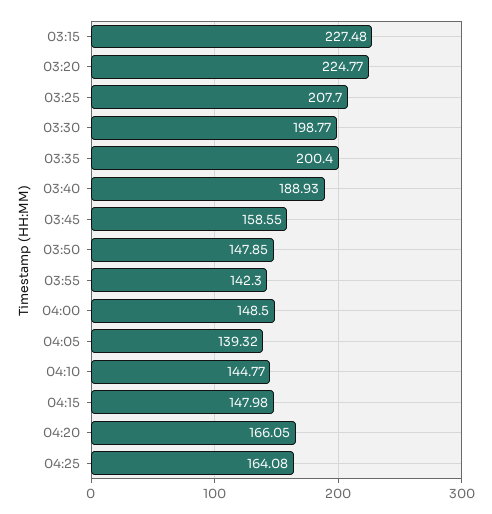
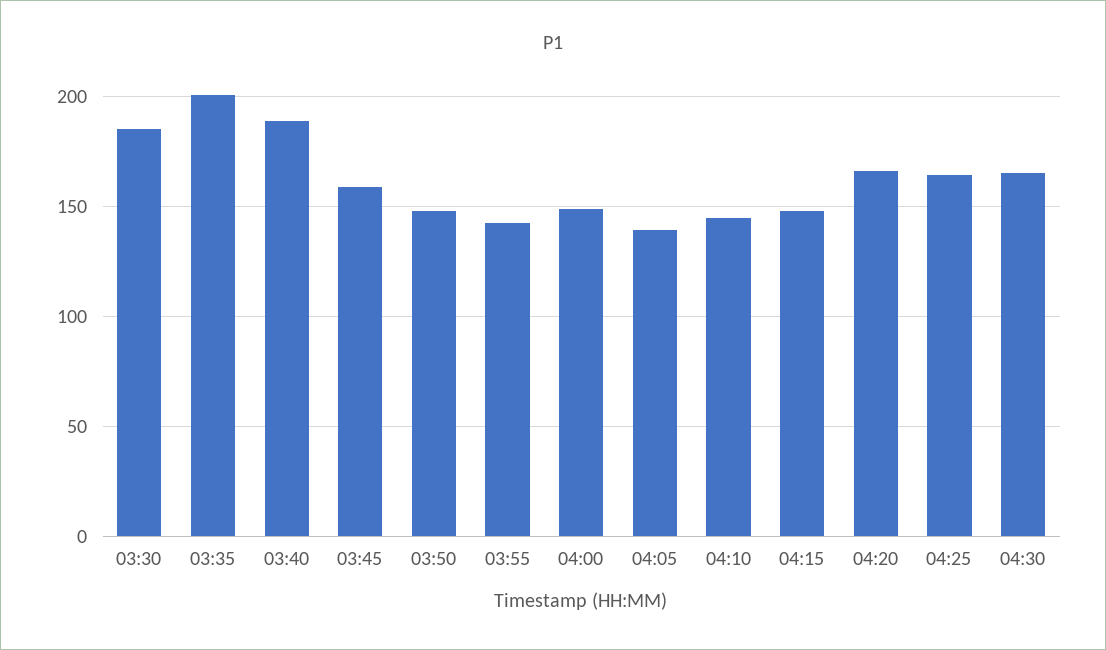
03:15: 227.48 -> none
03:20: 224.77 -> none
03:25: 207.7 -> none
03:30: 198.77 -> 185
04:30: none -> 165

